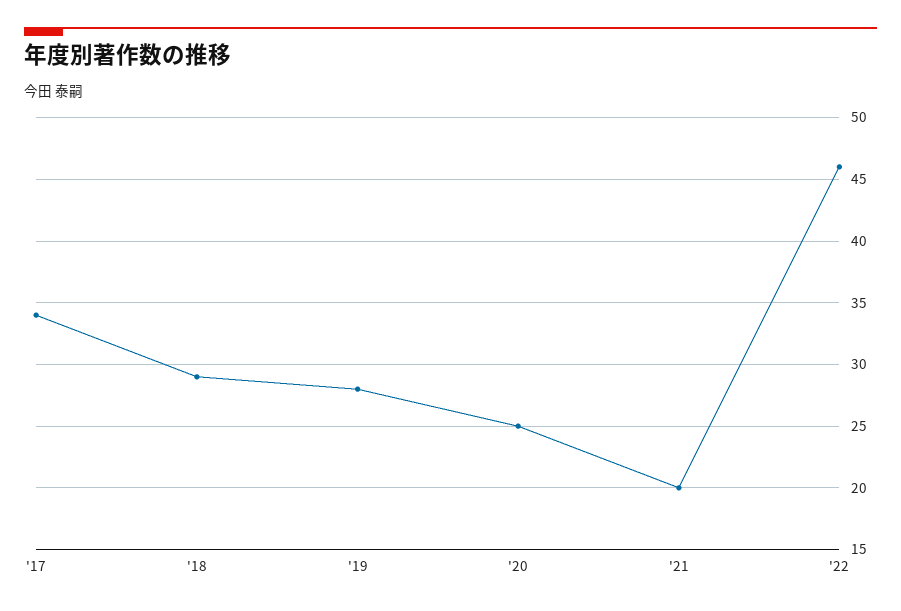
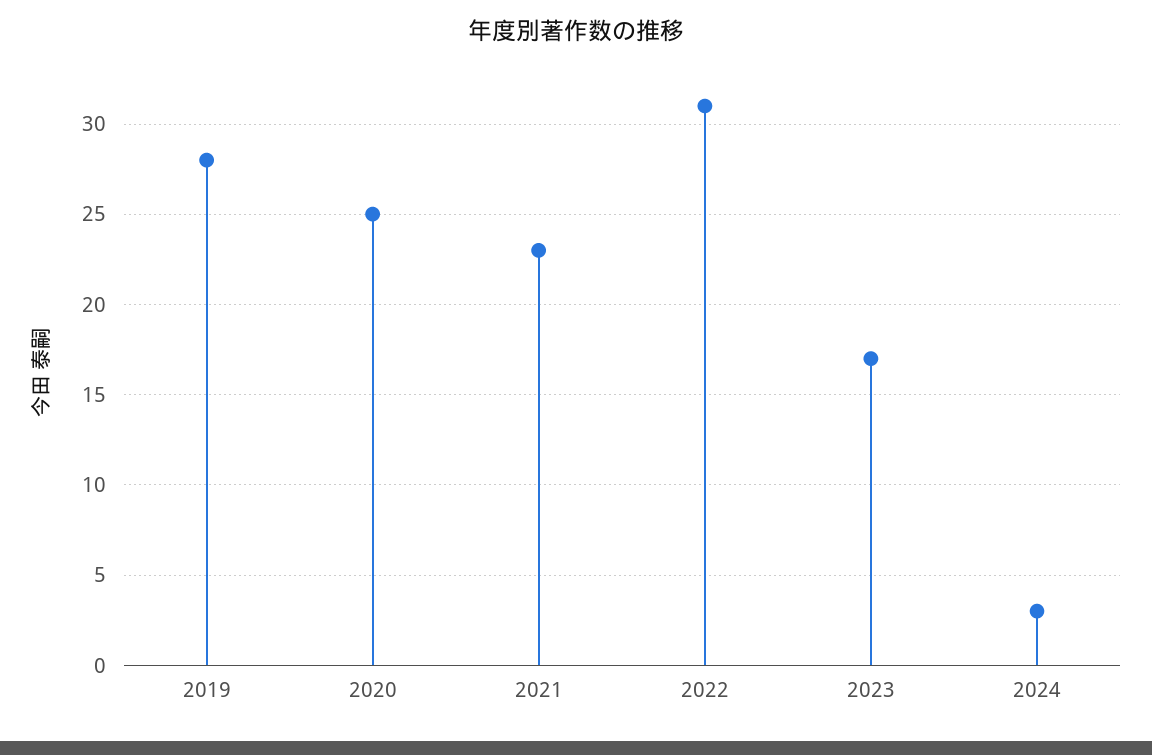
'17: 34 -> none
'18: 29 -> none
'21: 20 -> 23
'22: 46 -> 31
2023: none -> 17
2024: none -> 3

